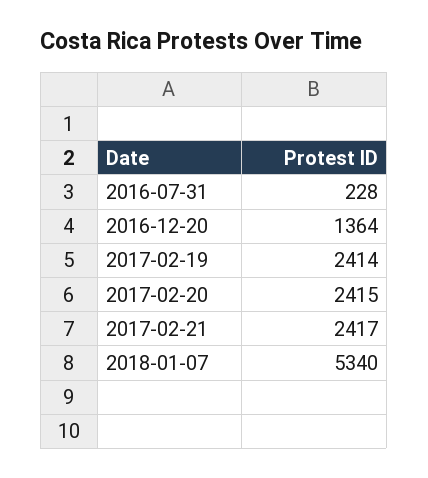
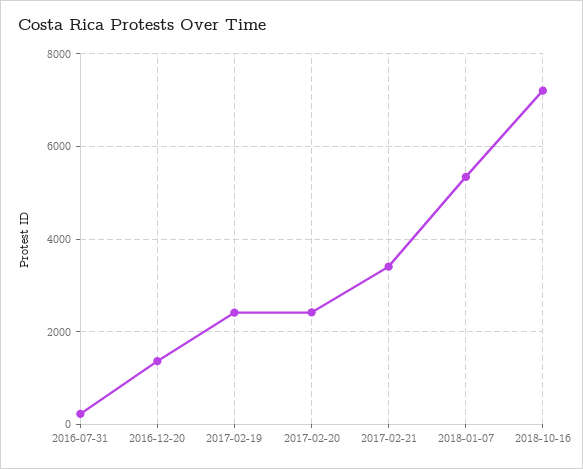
2017-02-21: 2417 -> 3400
2018-10-16: none -> 7200

